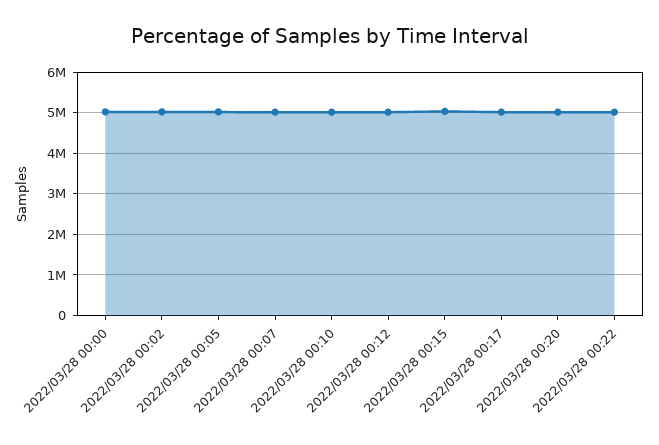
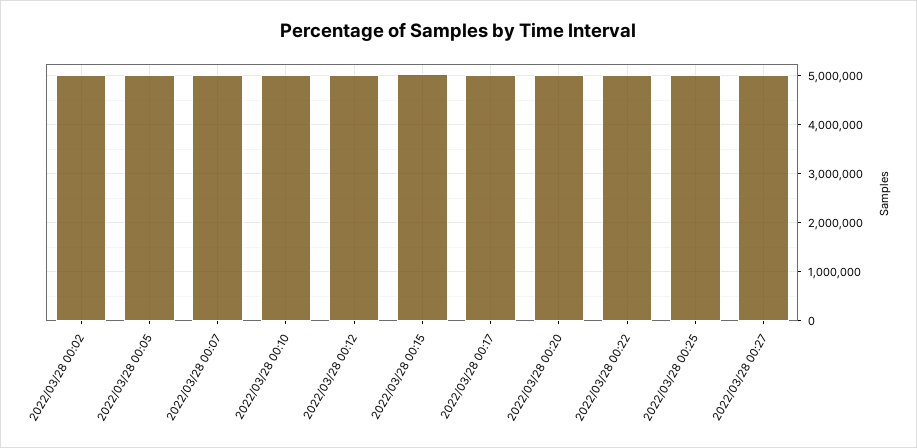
2022/03/28 00:00: 5000000 -> none
2022/03/28 00:25: none -> 5000000
2022/03/28 00:27: none -> 5000000

